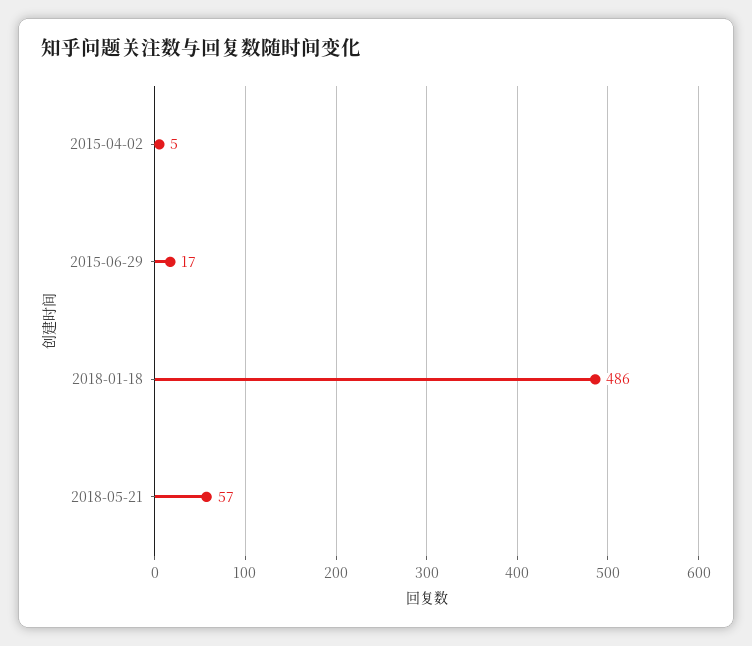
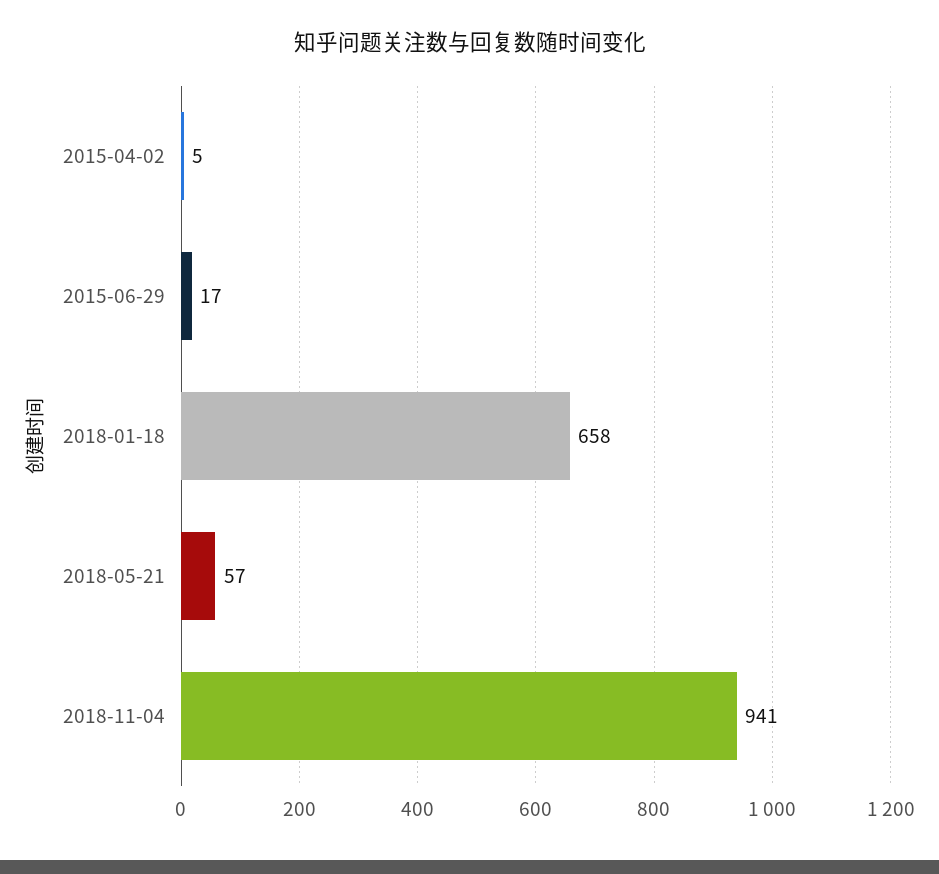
2018-01-18: 486 -> 658
2018-11-04: none -> 941

